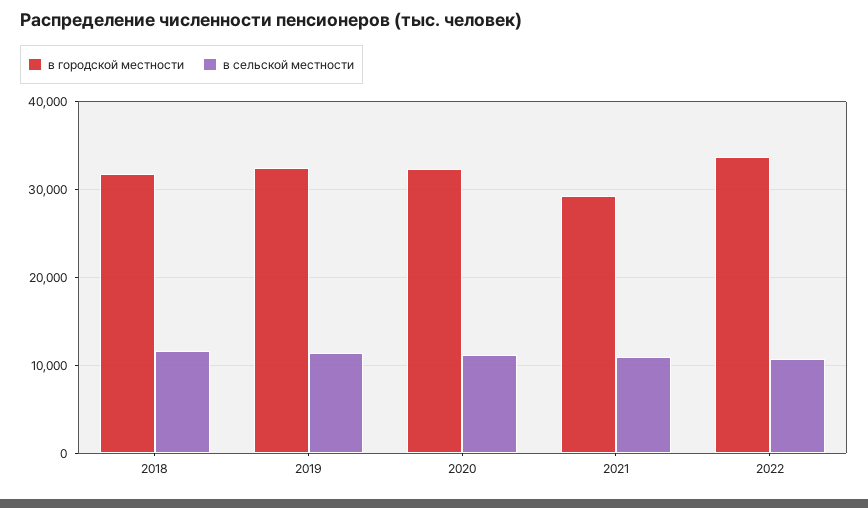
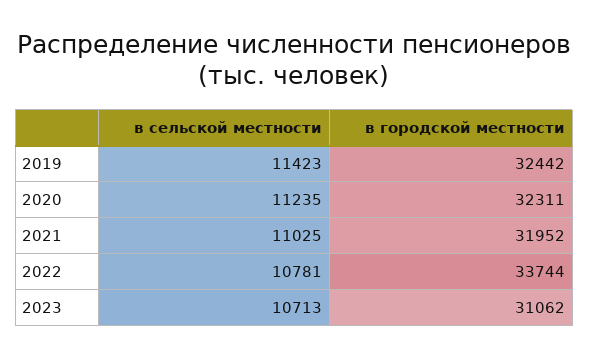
в городской местности, 2018: 32000 -> none
в сельской местности, 2018: 12000 -> none
в городской местности, 2021: 29000 -> 31952
в сельской местности, 2023: none -> 10713
в городской местности, 2023: none -> 31062

